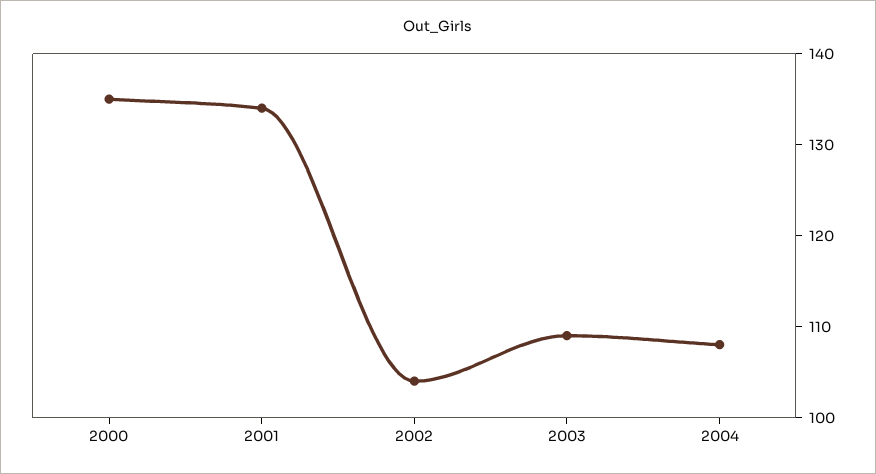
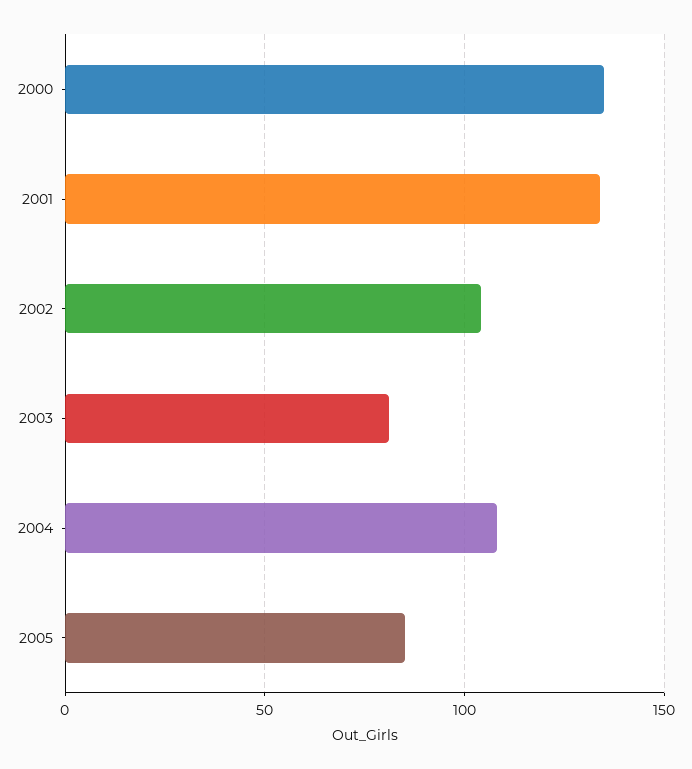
2003: 109 -> 80
2005: none -> 85

